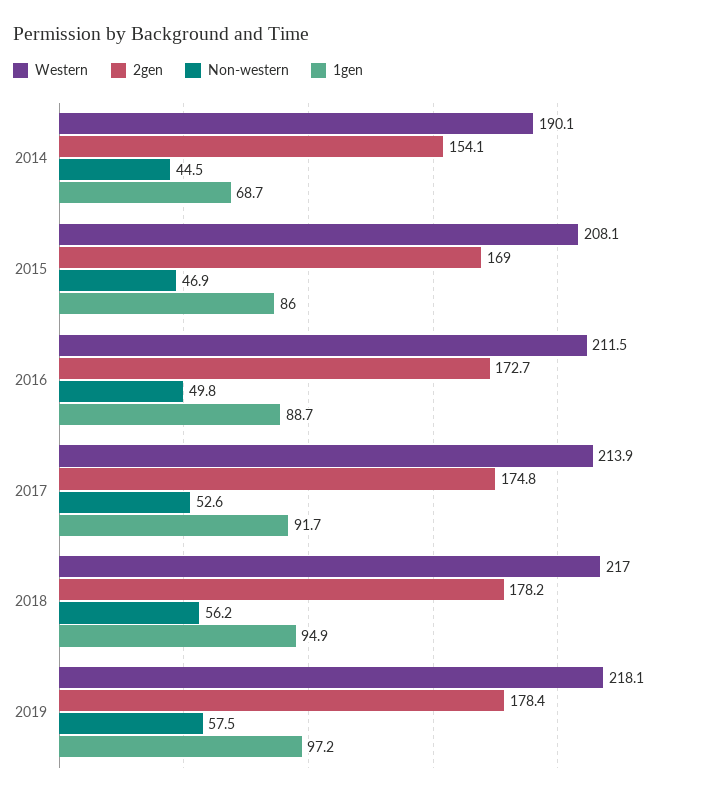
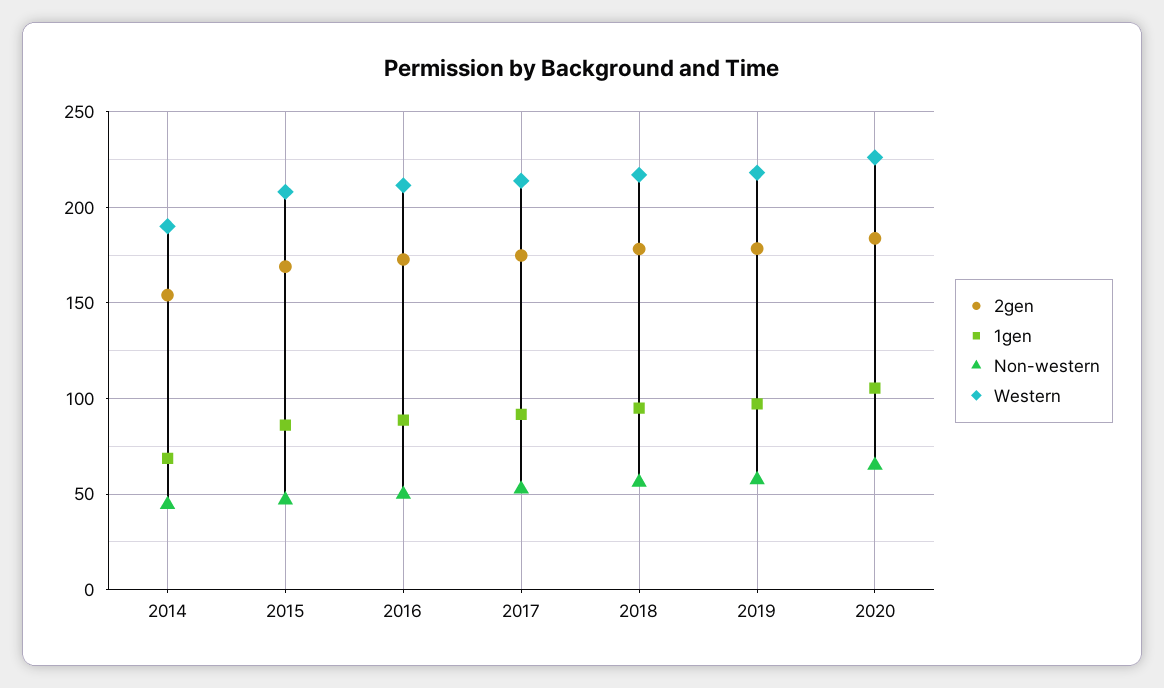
2gen, 2020: none -> 185
1gen, 2020: none -> 105
Non-western, 2020: none -> 65
Western, 2020: none -> 225

